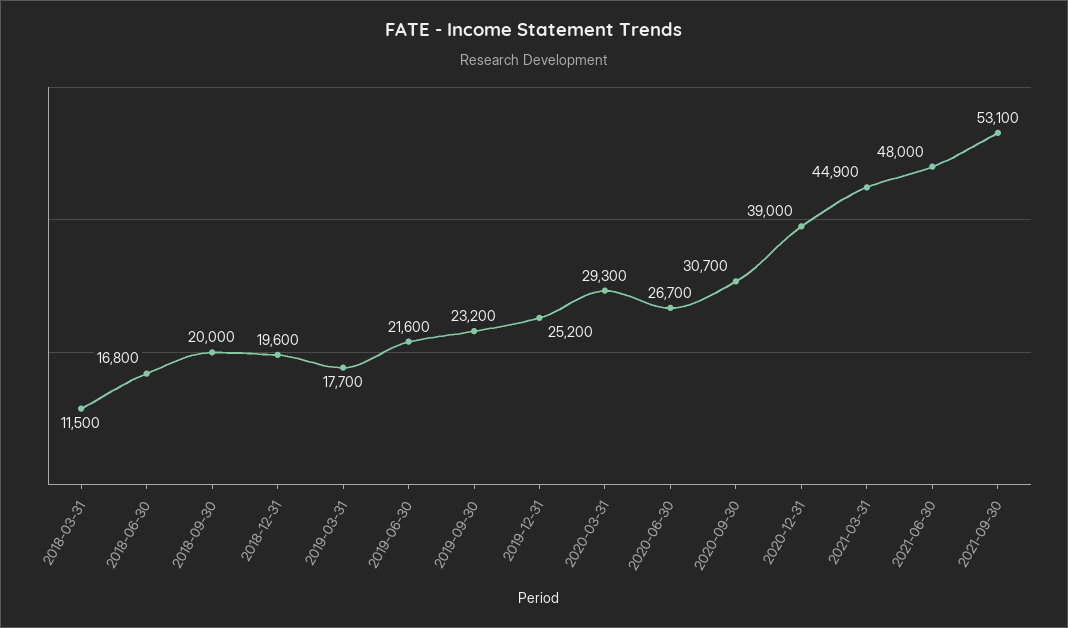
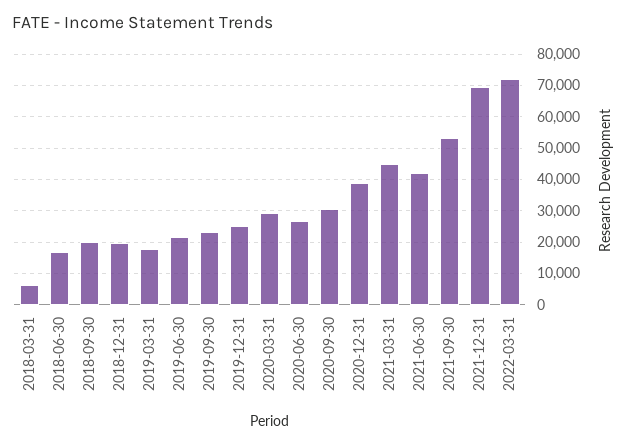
2018-03-31: 11500 -> 6000
2021-06-30: 48000 -> 42000
2021-12-31: none -> 70000
2022-03-31: none -> 72000

